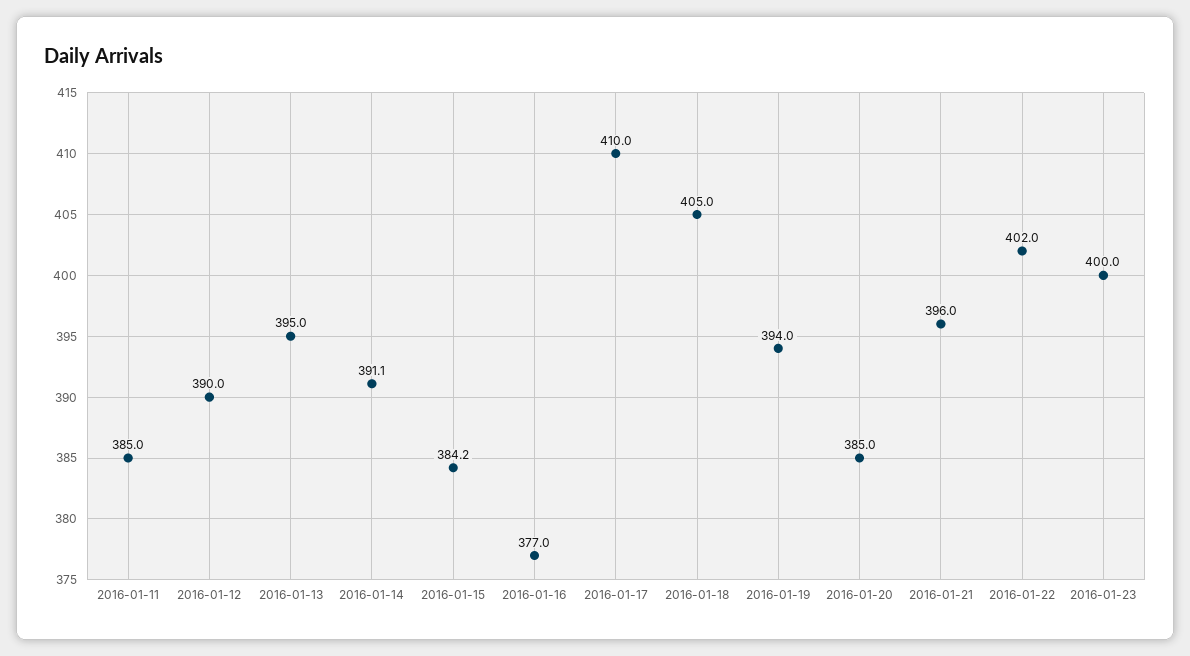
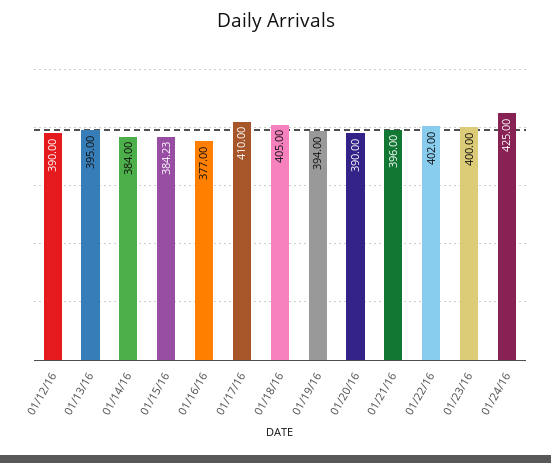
2016-01-11: 385 -> none
2016-01-14: 391.1 -> 384
2016-01-20: 385 -> 390
01/24/16: none -> 425

